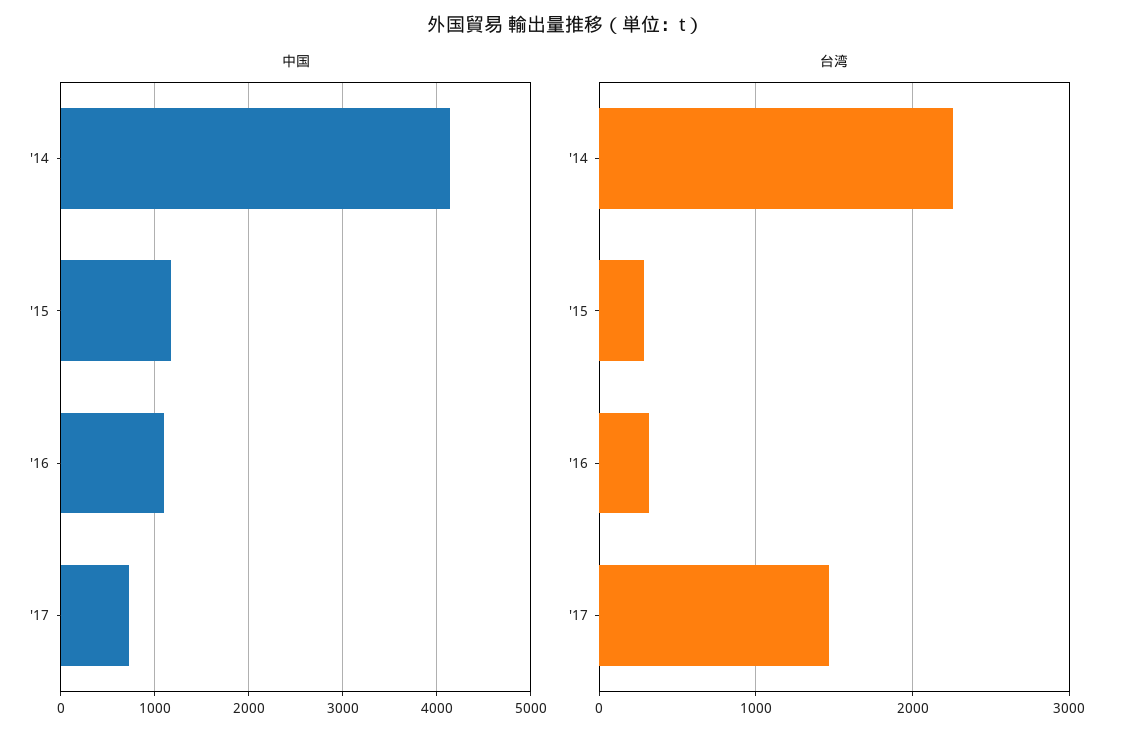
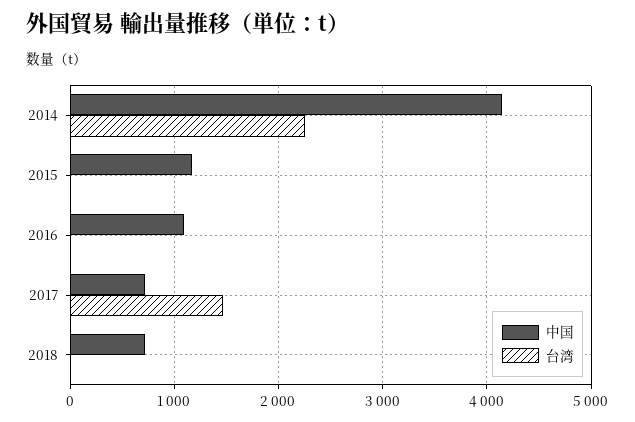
台湾, '15: 300 -> 0
台湾, '16: 300 -> 0
中国, 2018: none -> 700
台湾, 2018: none -> 0

